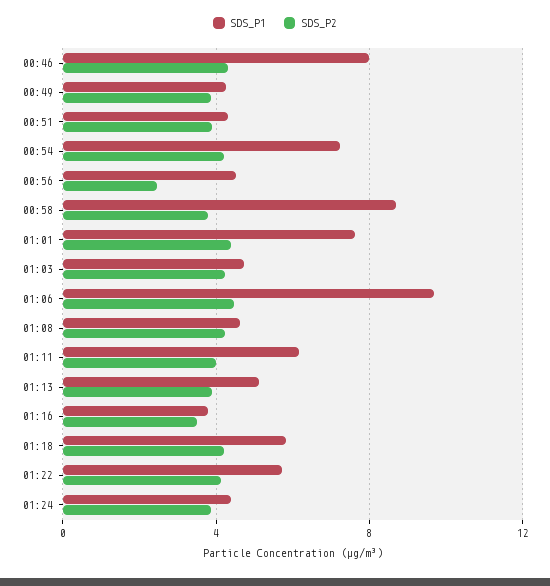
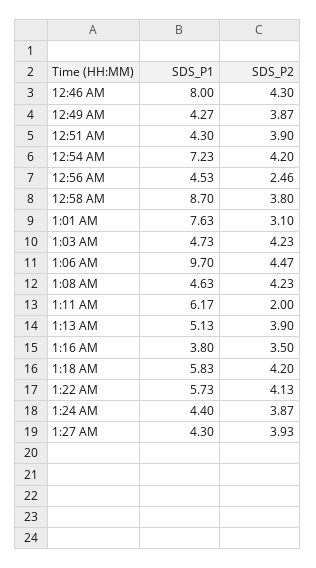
SDS_P2, 01:01: 4.5 -> 3.1
SDS_P2, 01:11: 4 -> 2
SDS_P1, 1:27 AM: none -> 4.3
SDS_P2, 1:27 AM: none -> 3.93

